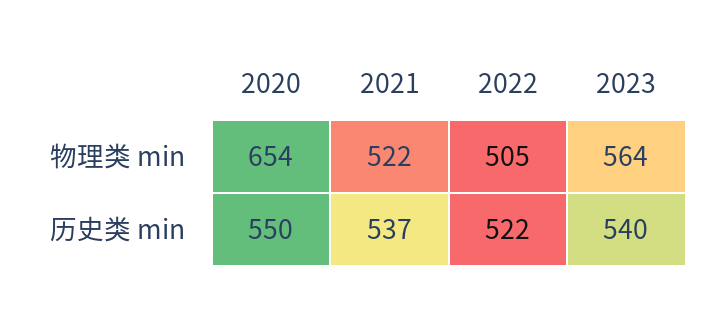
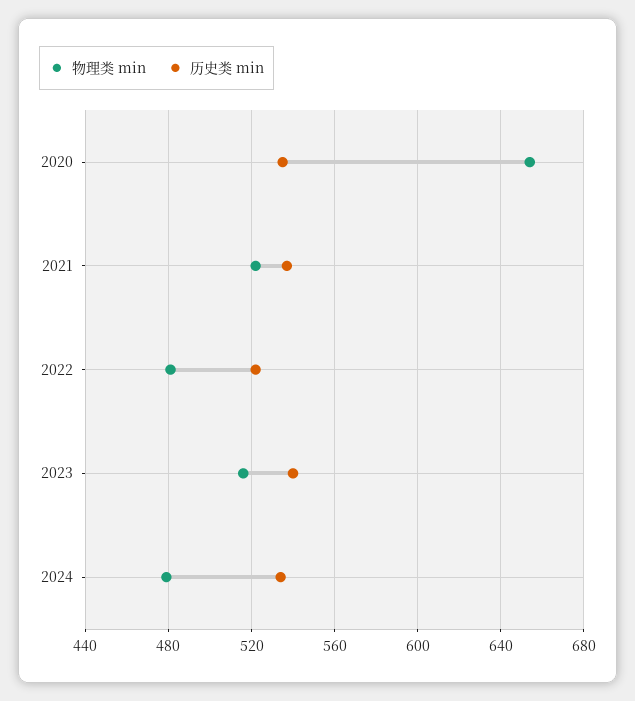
物理类 min, 2022: 505 -> 480
物理类 min, 2023: 564 -> 515
历史类 min, 2020: 550 -> 535
物理类 min, 2024: none -> 480
历史类 min, 2024: none -> 535

